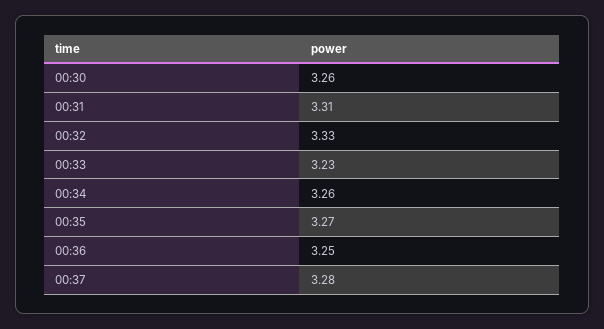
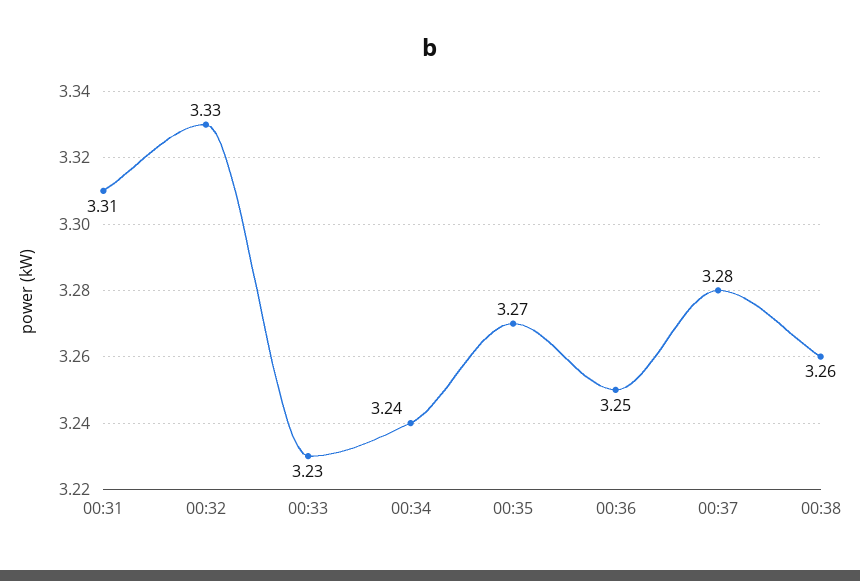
00:30: 3.26 -> none
00:34: 3.26 -> 3.24
00:38: none -> 3.26

